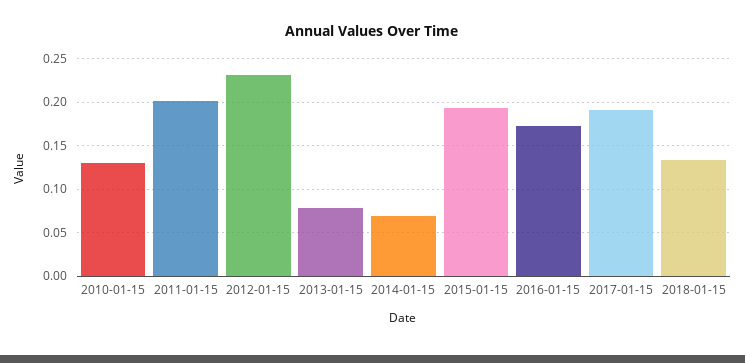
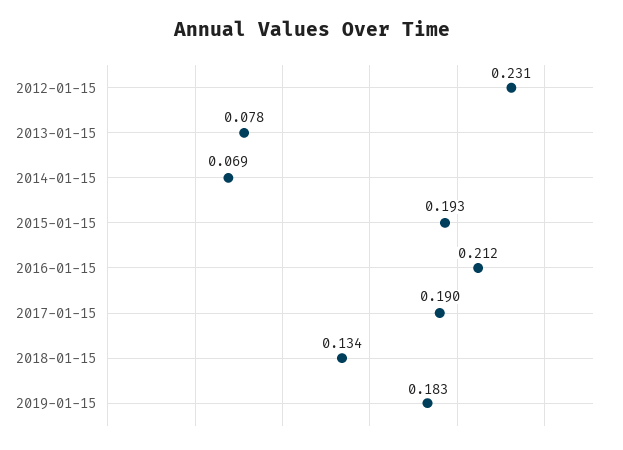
2010-01-15: 0.13 -> none
2011-01-15: 0.2 -> none
2016-01-15: 0.17 -> 0.212
2019-01-15: none -> 0.183

